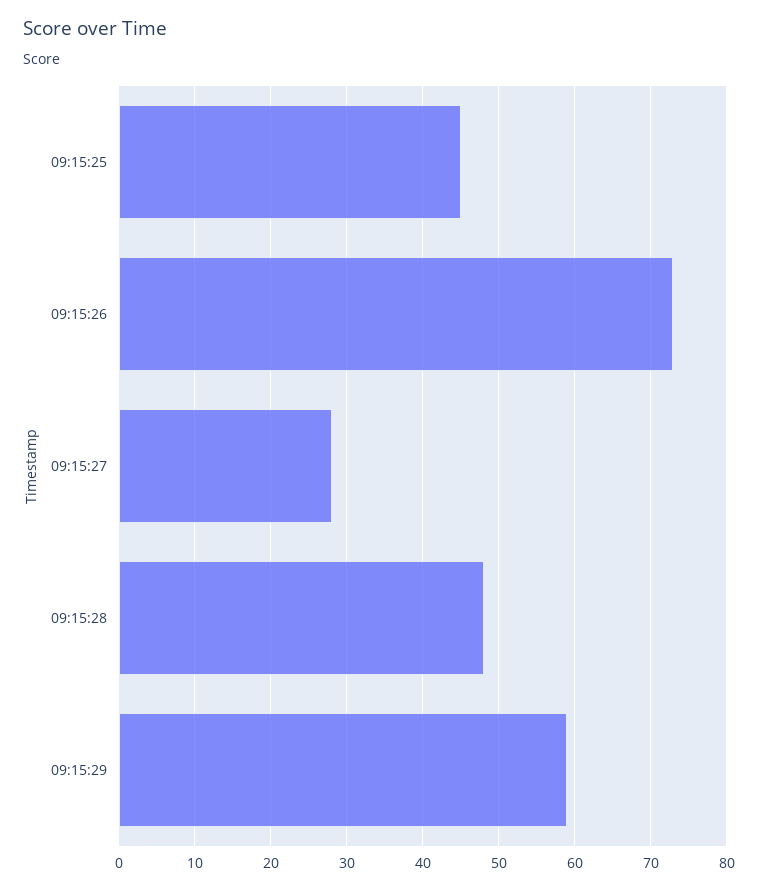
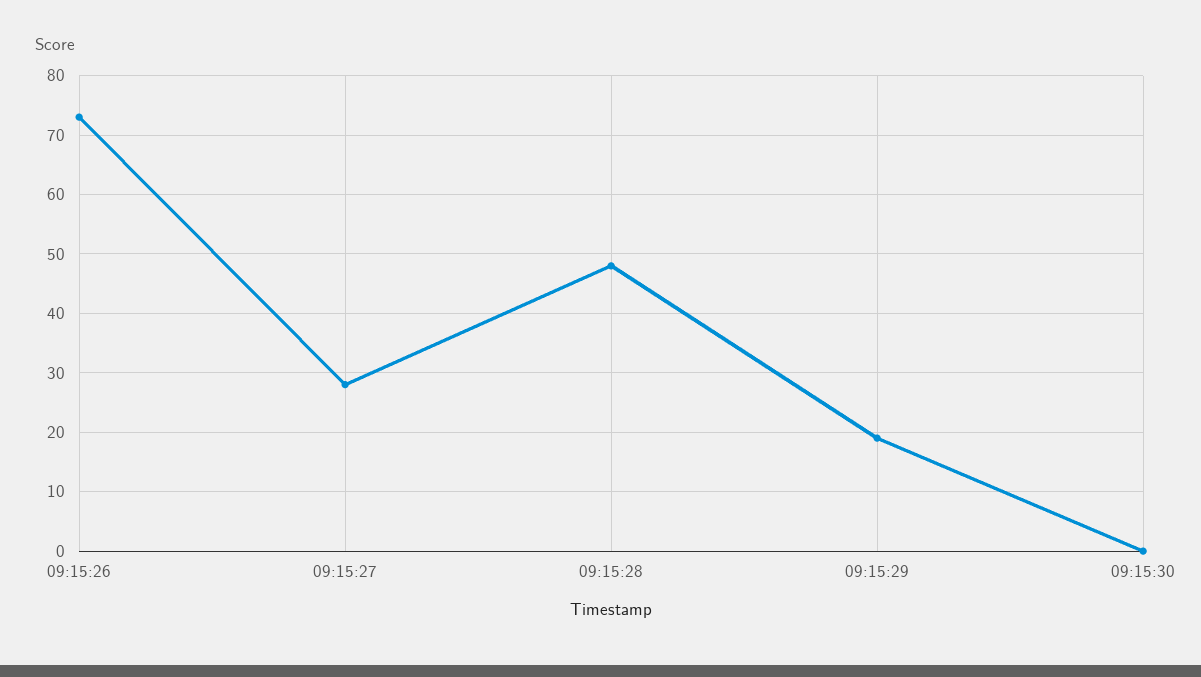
09:15:25: 45 -> none
09:15:29: 59 -> 20
09:15:30: none -> 0

